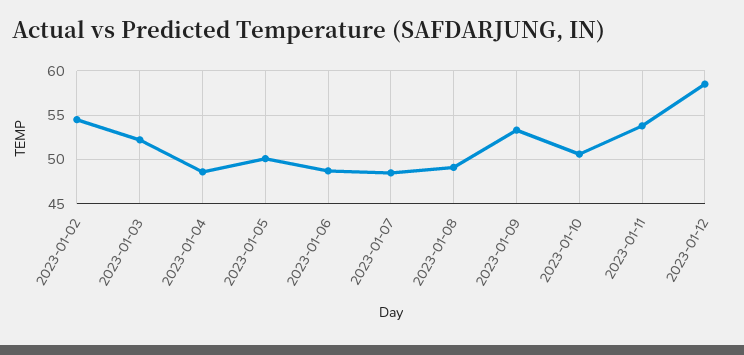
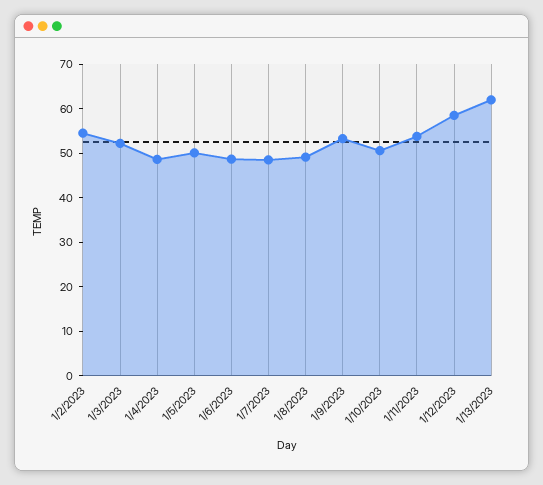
1/13/2023: none -> 62

